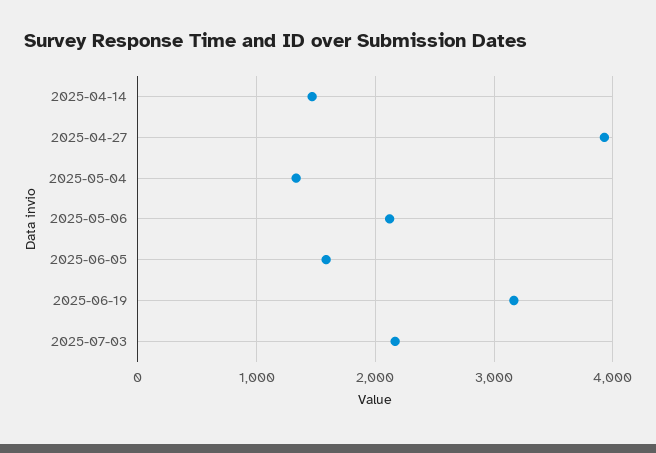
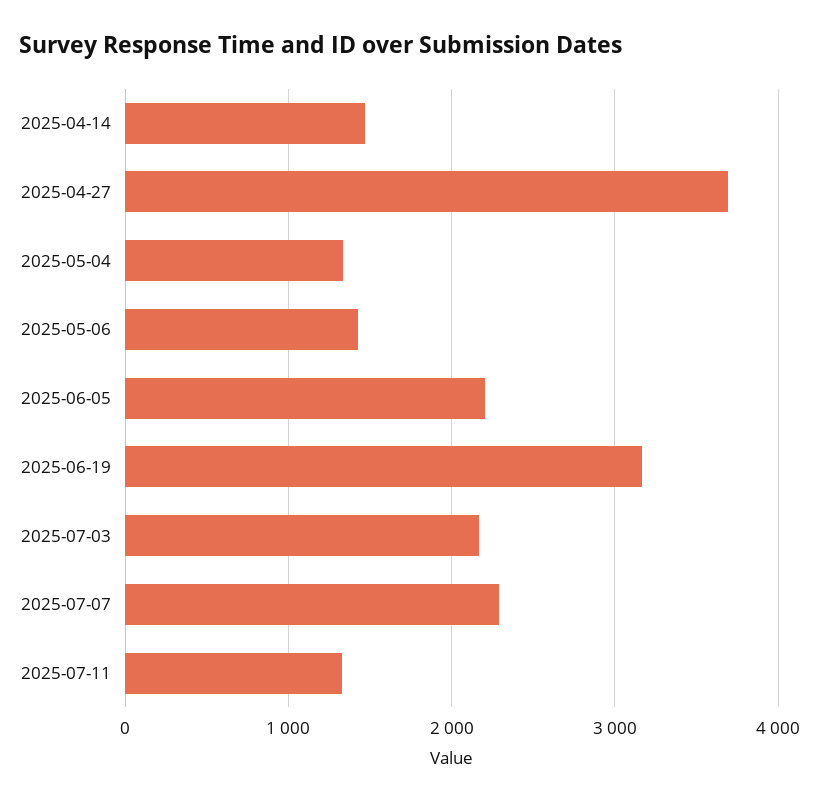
2025-04-27: 3900 -> 3700
2025-05-06: 2100 -> 1400
2025-06-05: 1600 -> 2200
2025-07-07: none -> 2300
2025-07-11: none -> 1300

